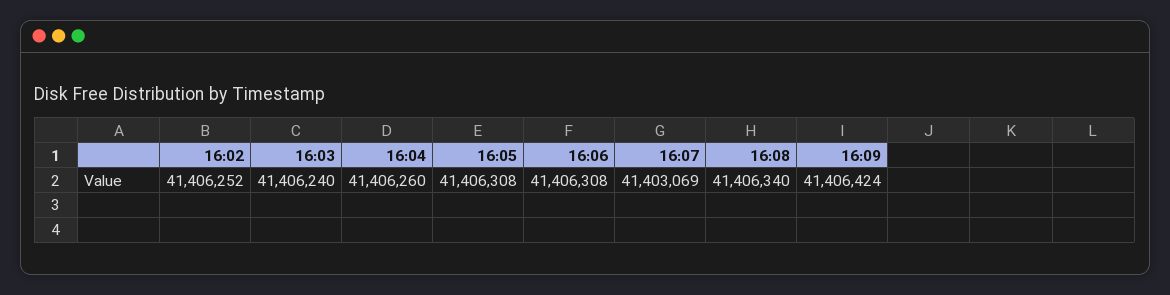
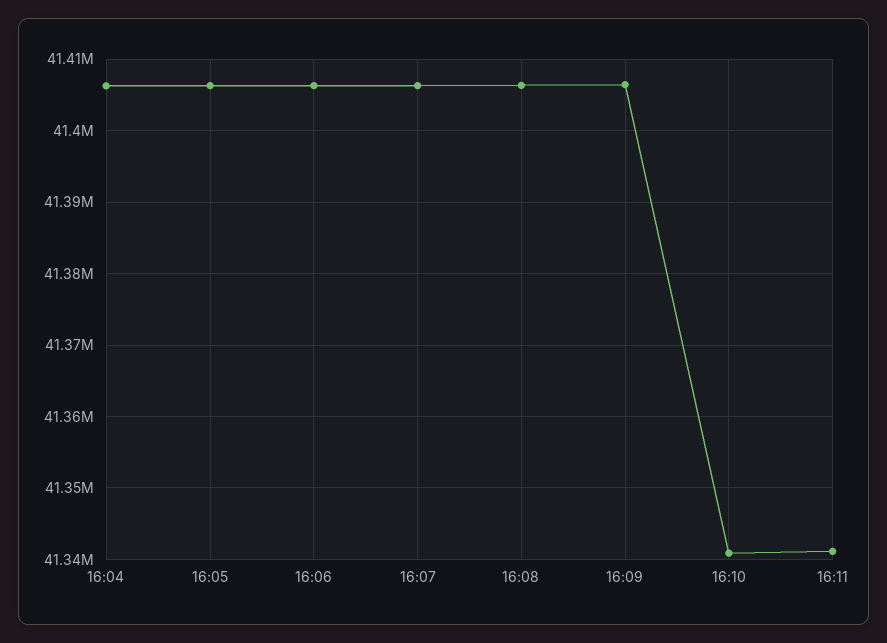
16:02: 41406252 -> none
16:03: 41406240 -> none
16:07: 41403069 -> 41406000
16:10: none -> 41341000
16:11: none -> 41341000

